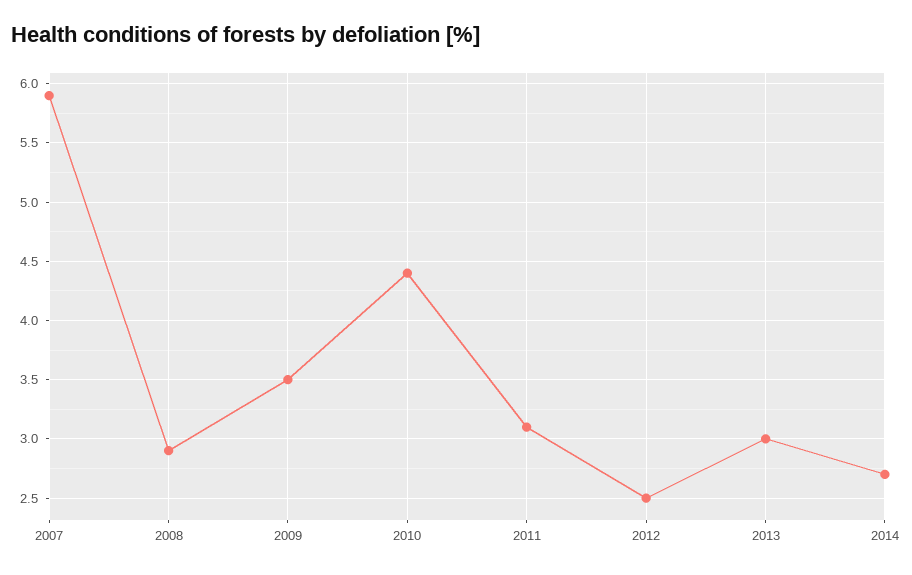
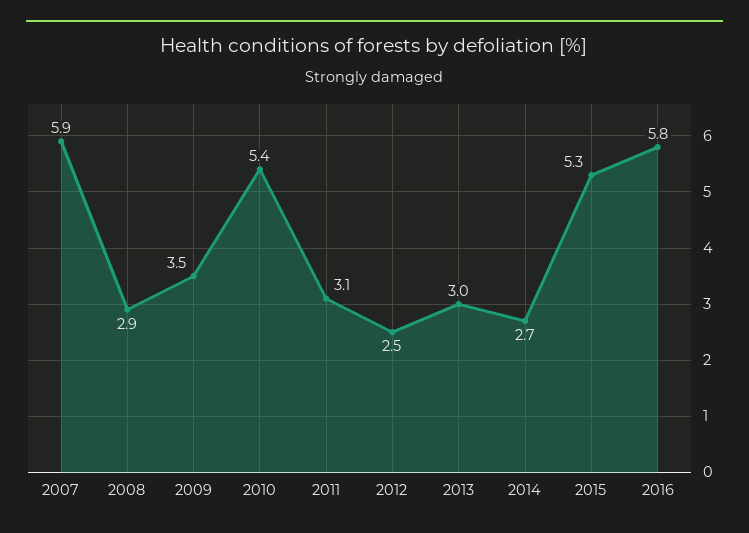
2010: 4.4 -> 5.4
2015: none -> 5.3
2016: none -> 5.8

